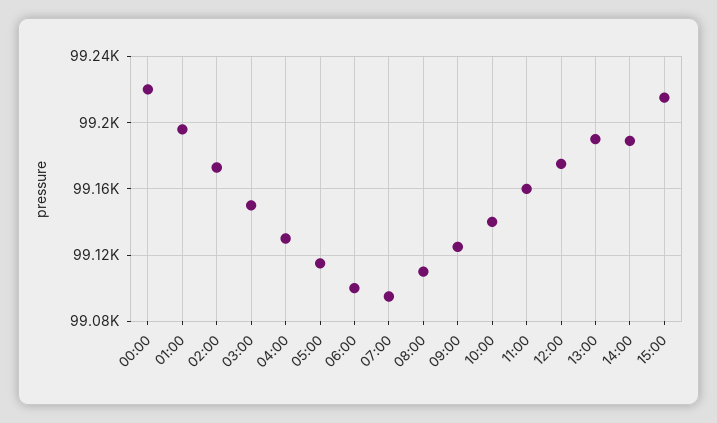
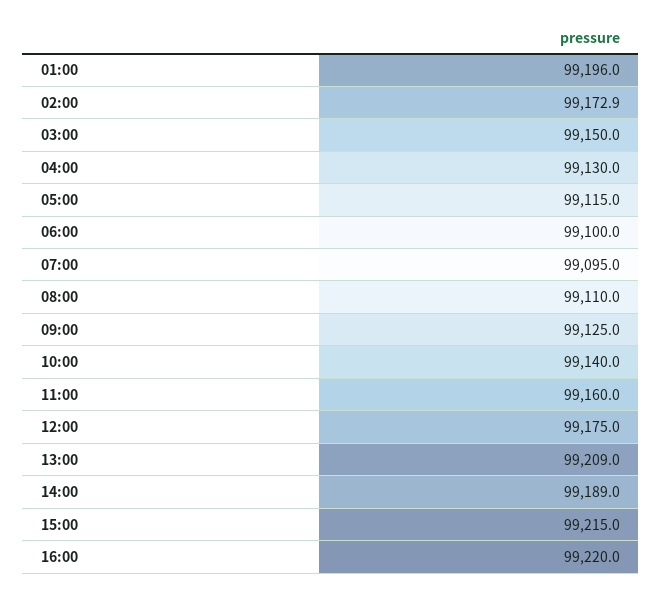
00:00: 99220 -> none
13:00: 99190 -> 99209
16:00: none -> 99220

